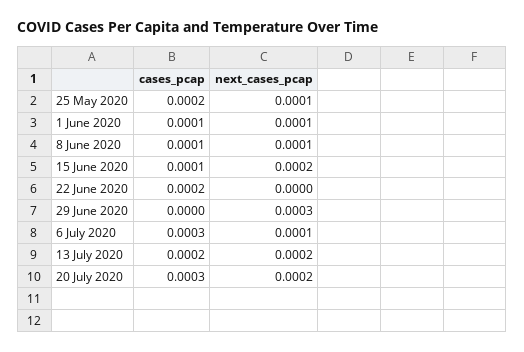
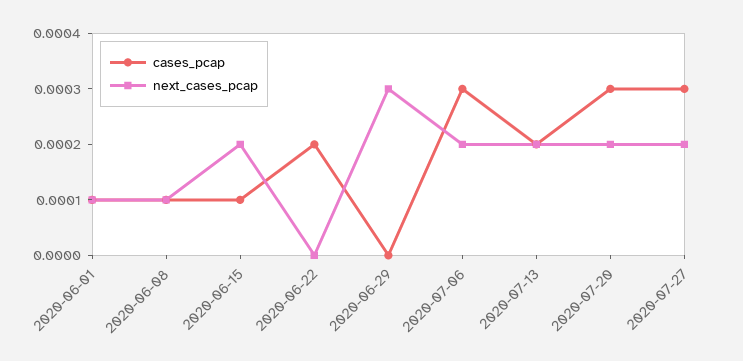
cases_pcap, 25 May 2020: 0.0002 -> none
next_cases_pcap, 25 May 2020: 0.0001 -> none
next_cases_pcap, 6 July 2020: 0.0001 -> 0.0002
cases_pcap, 2020-07-27: none -> 0.0003
next_cases_pcap, 2020-07-27: none -> 0.0002

